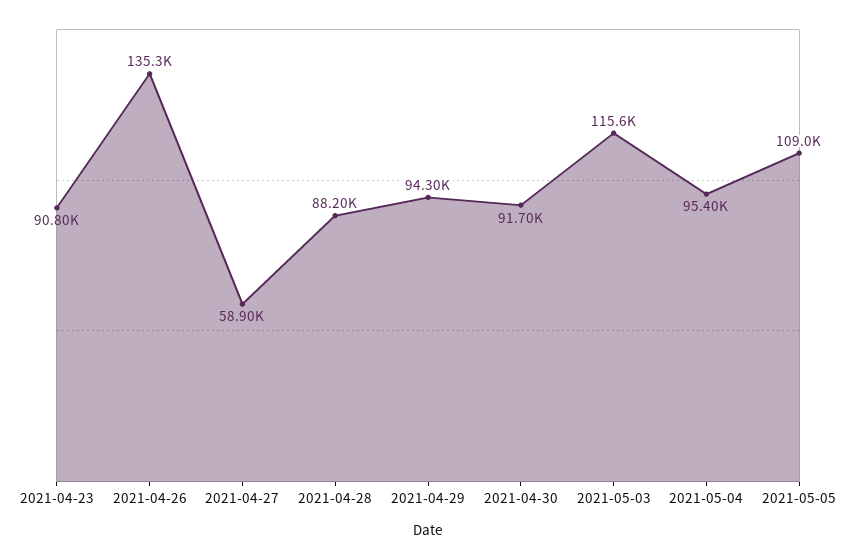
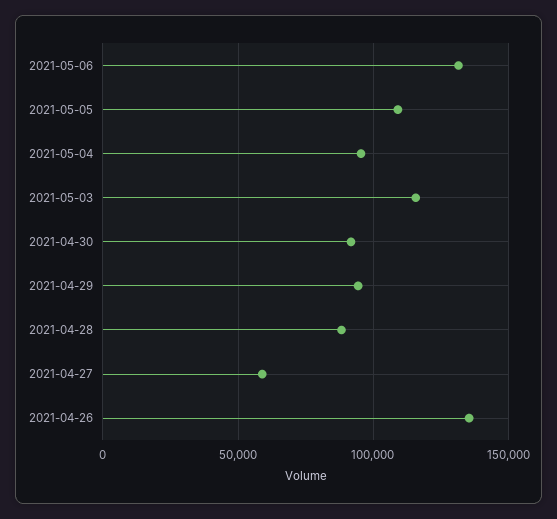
2021-04-23: 90800 -> none
2021-05-06: none -> 130000

